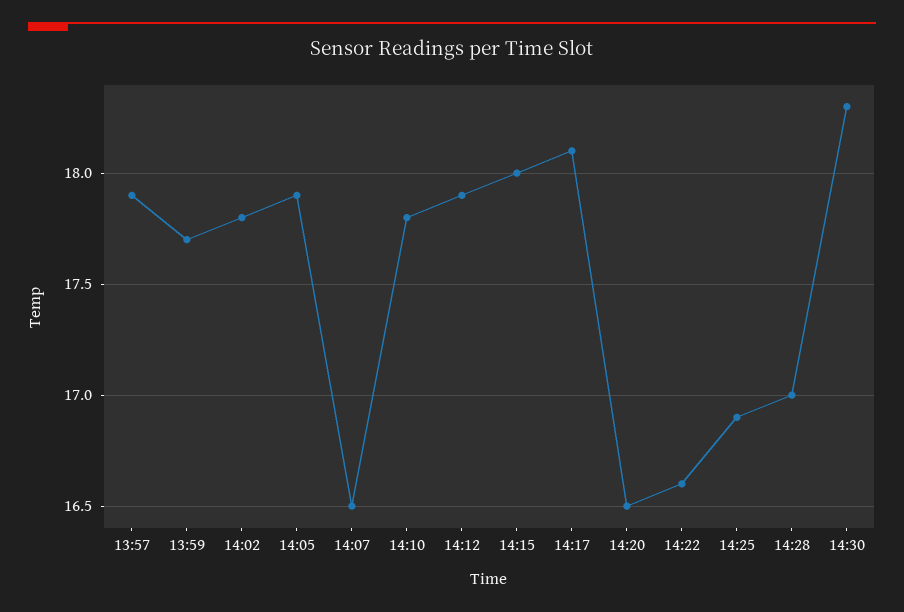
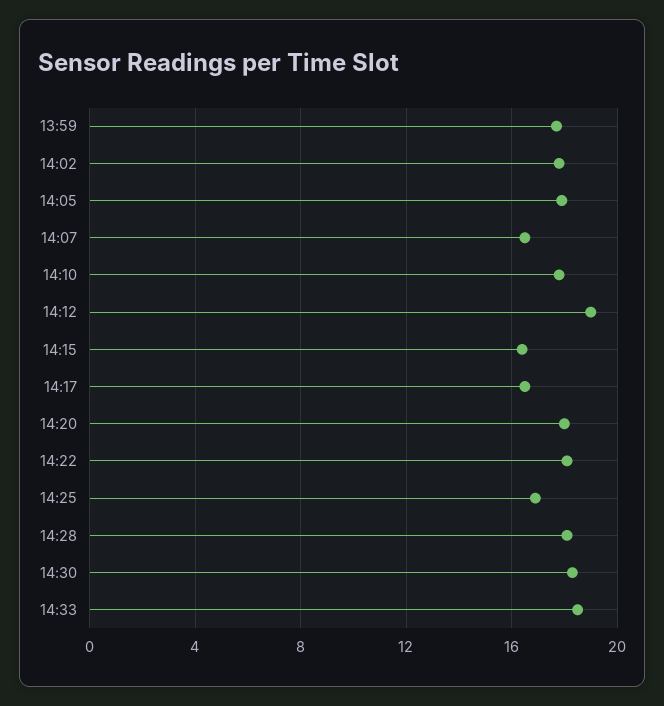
13:57: 17.9 -> none
14:12: 17.9 -> 19
14:15: 18 -> 16.5
14:17: 18.1 -> 16.5
14:20: 16.5 -> 18
14:22: 16.6 -> 18
14:28: 17 -> 18
14:33: none -> 18.5

